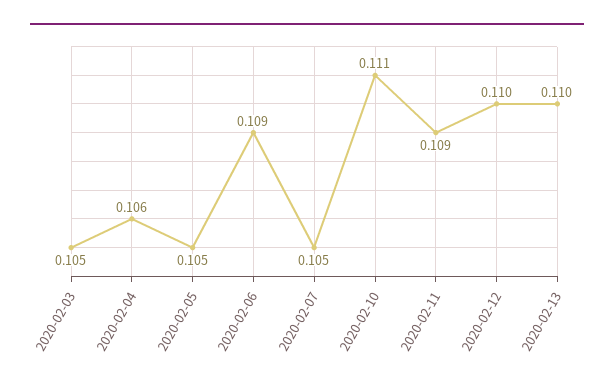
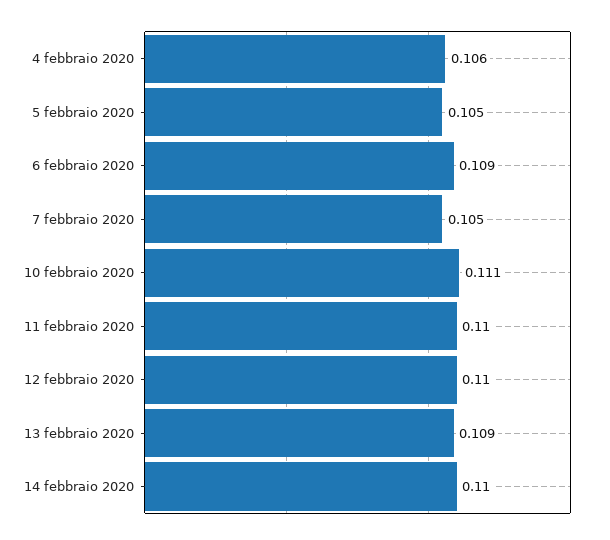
2020-02-03: 0.105 -> none
2020-02-11: 0.109 -> 0.11
2020-02-13: 0.11 -> 0.109
14 febbraio 2020: none -> 0.11

